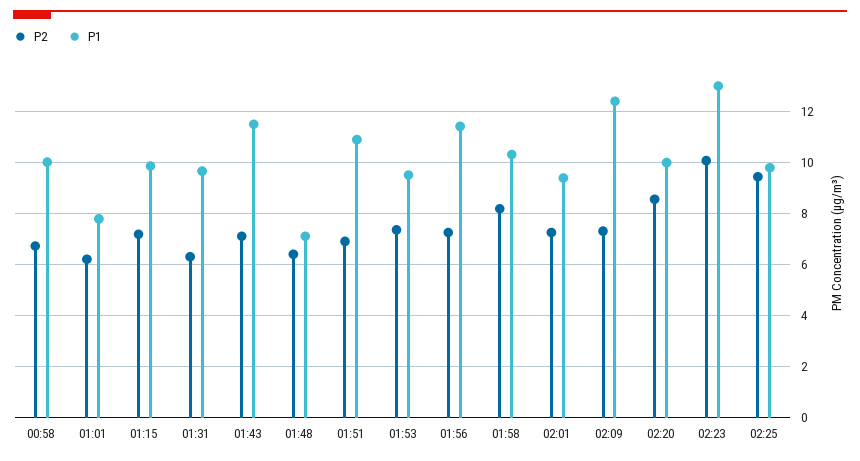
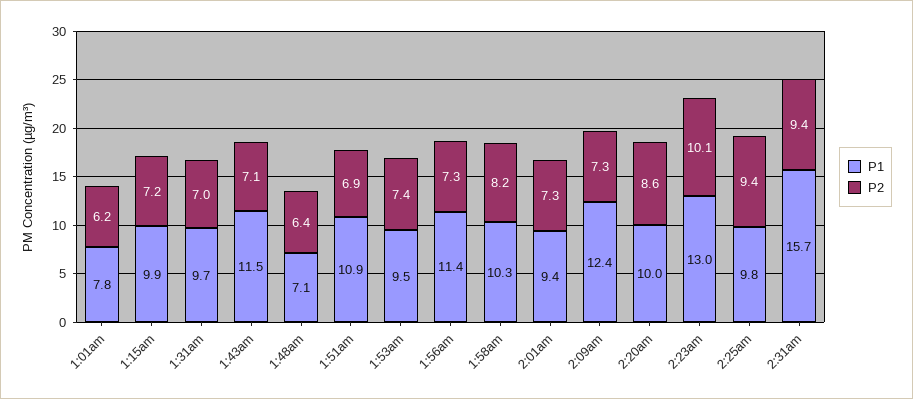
P2, 00:58: 6.75 -> none
P1, 00:58: 10 -> none
P2, 01:31: 6.25 -> 7
P1, 2:31am: none -> 15.7
P2, 2:31am: none -> 9.4

